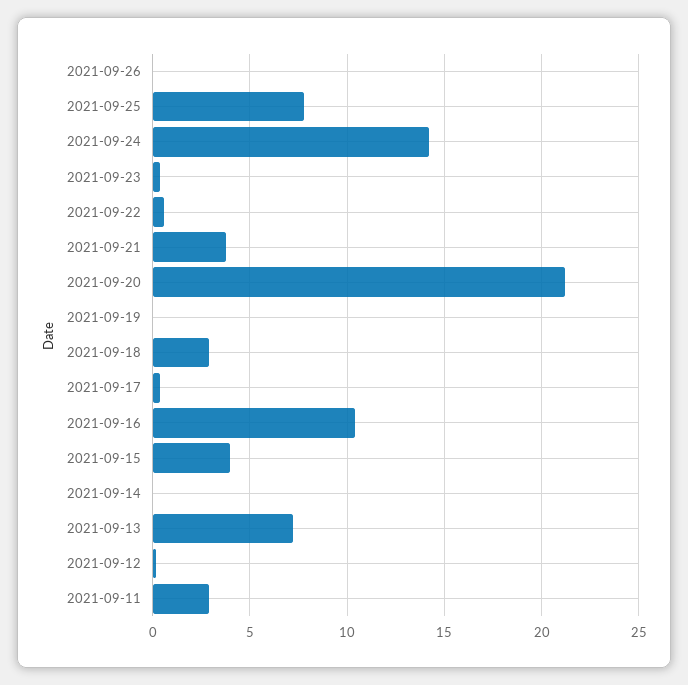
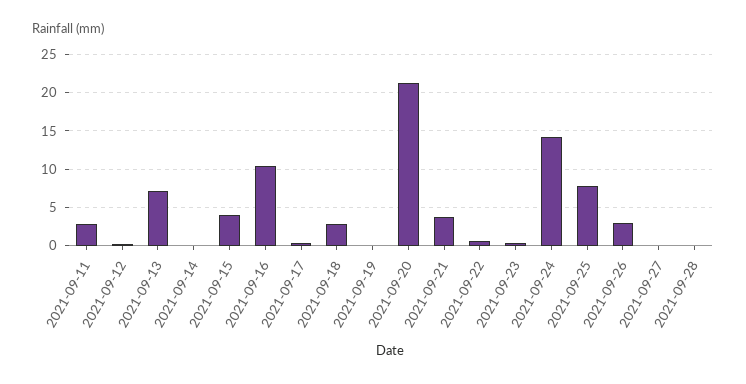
2021-09-26: 0 -> 3
2021-09-27: none -> 0
2021-09-28: none -> 0

